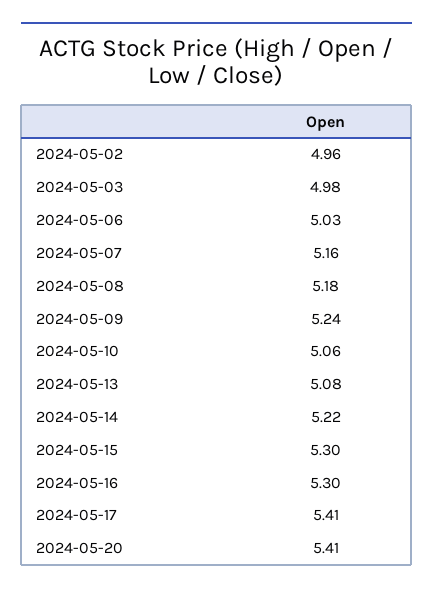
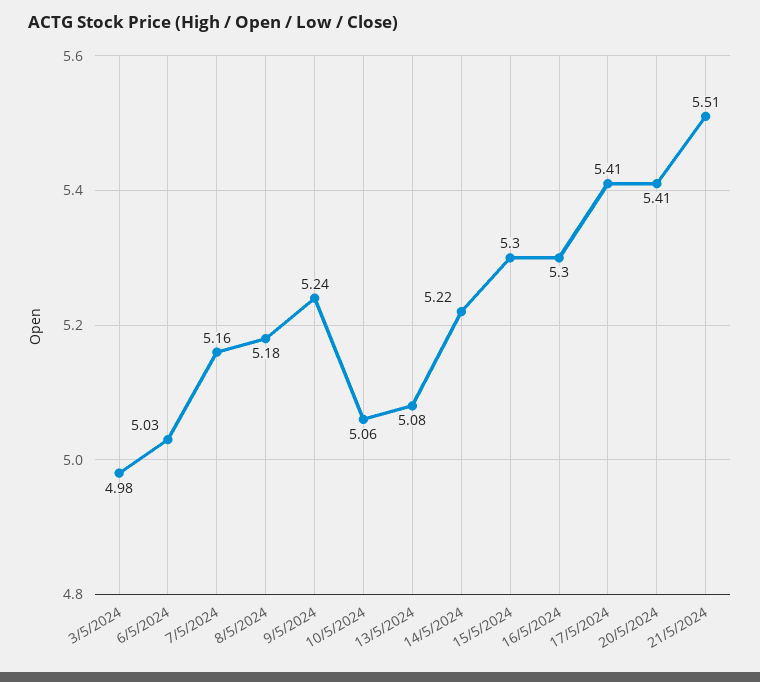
2024-05-02: 4.96 -> none
21/5/2024: none -> 5.51

